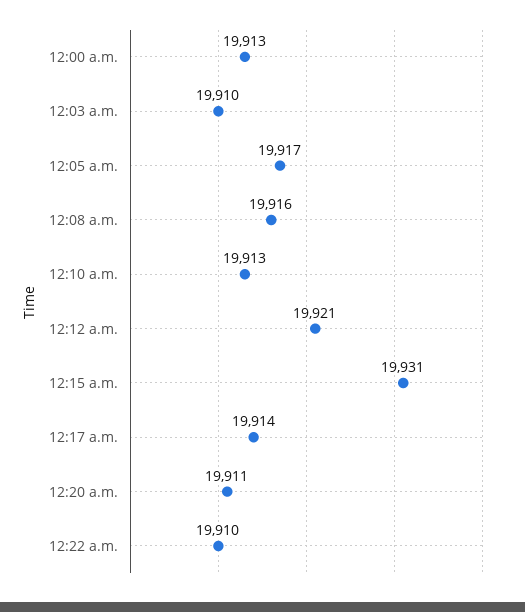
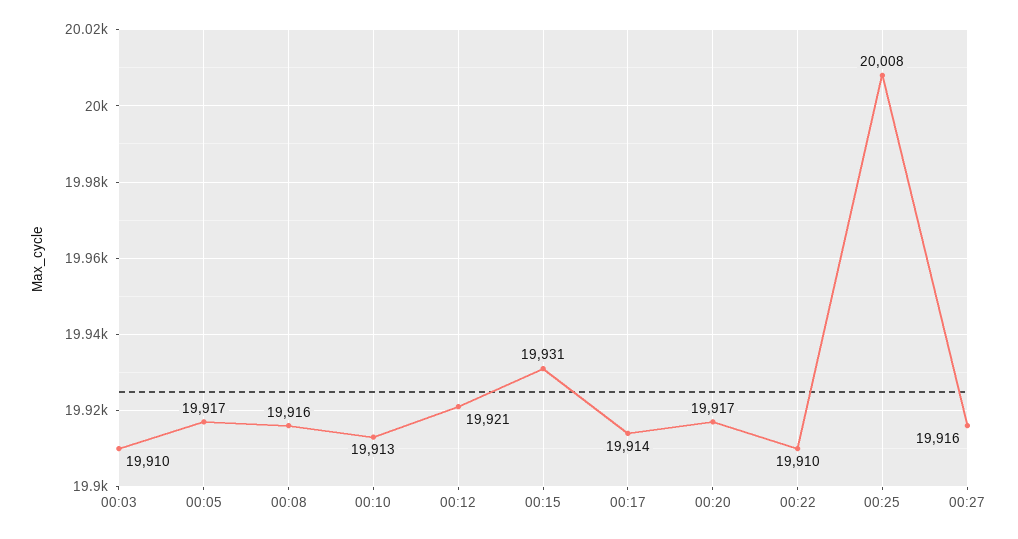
12:00 a.m.: 19913 -> none
12:20 a.m.: 19911 -> 19917
00:25: none -> 20008
00:27: none -> 19916

